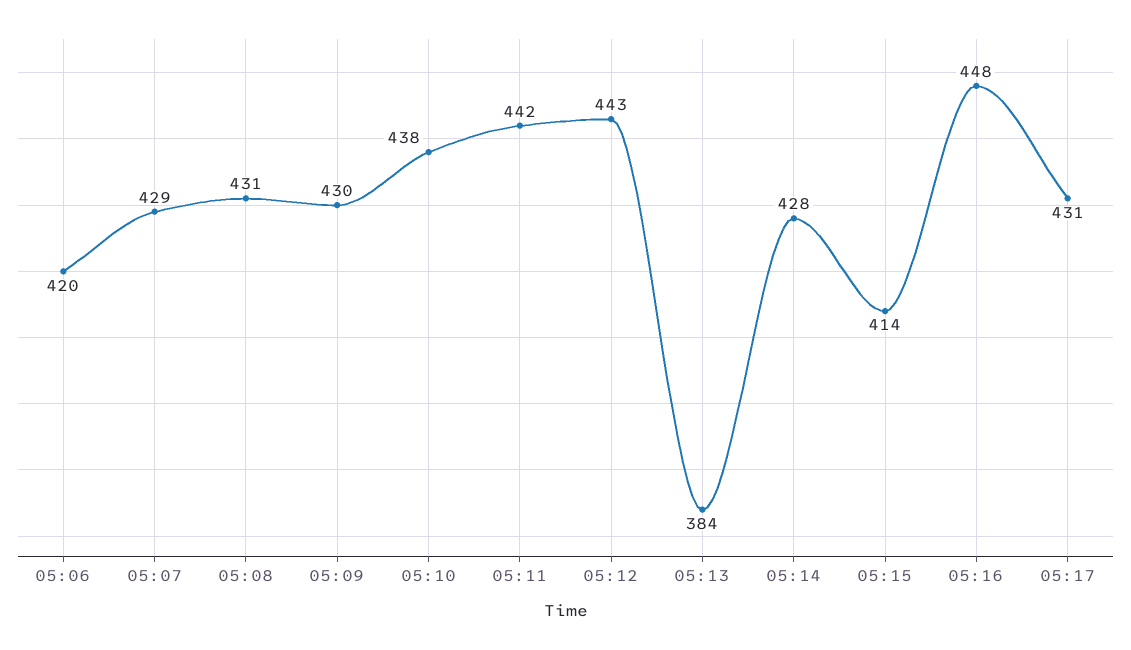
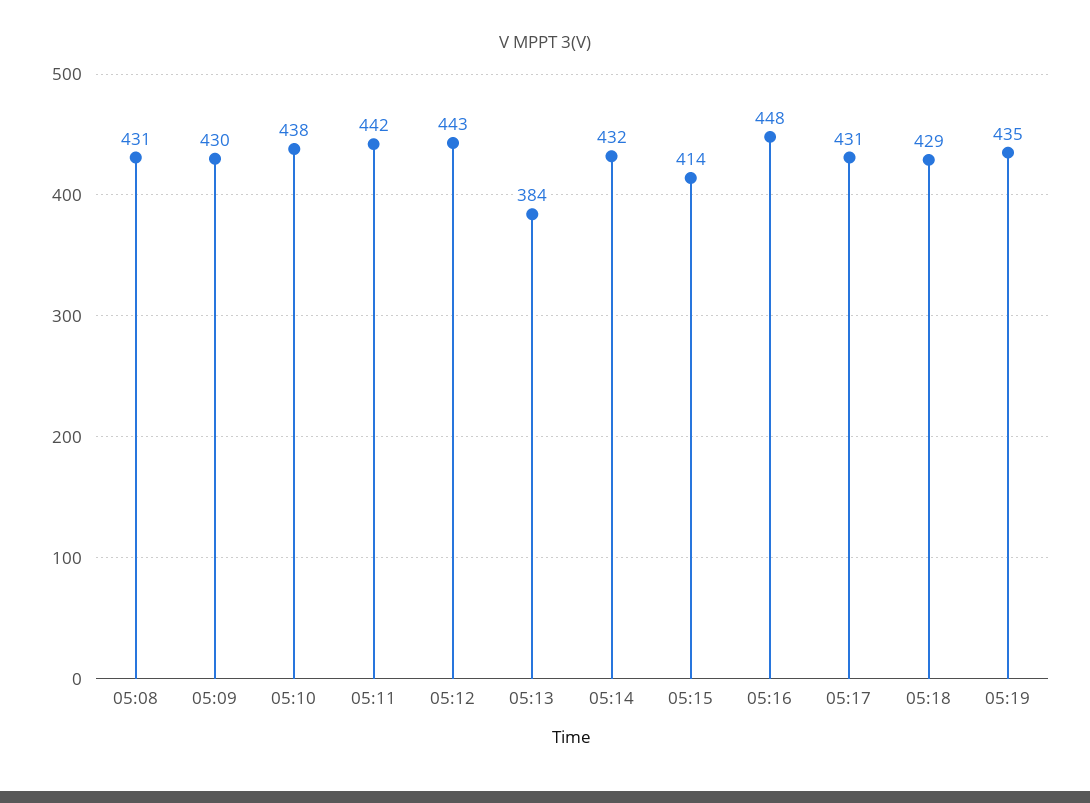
05:06: 420 -> none
05:07: 429 -> none
05:14: 428 -> 432
05:18: none -> 429
05:19: none -> 435

